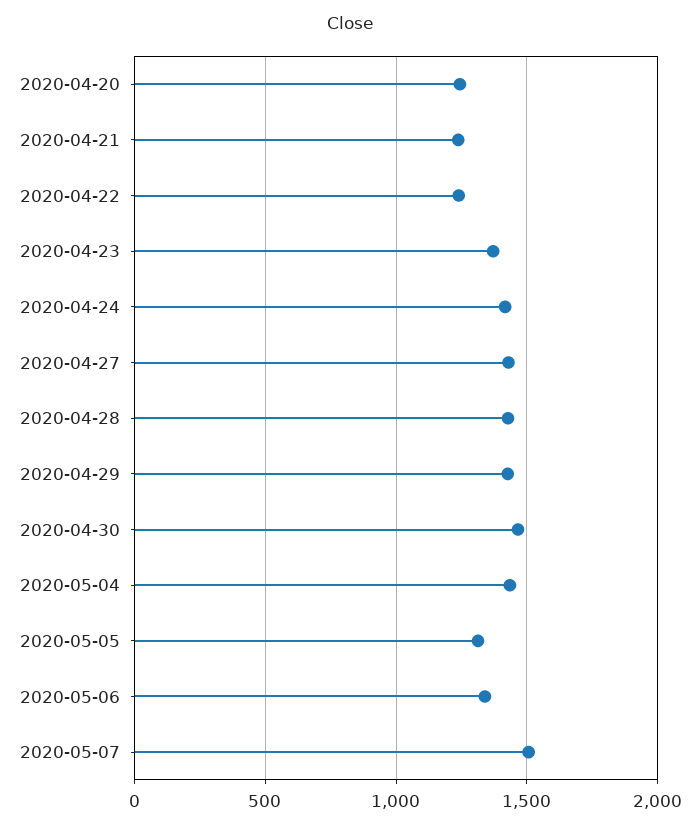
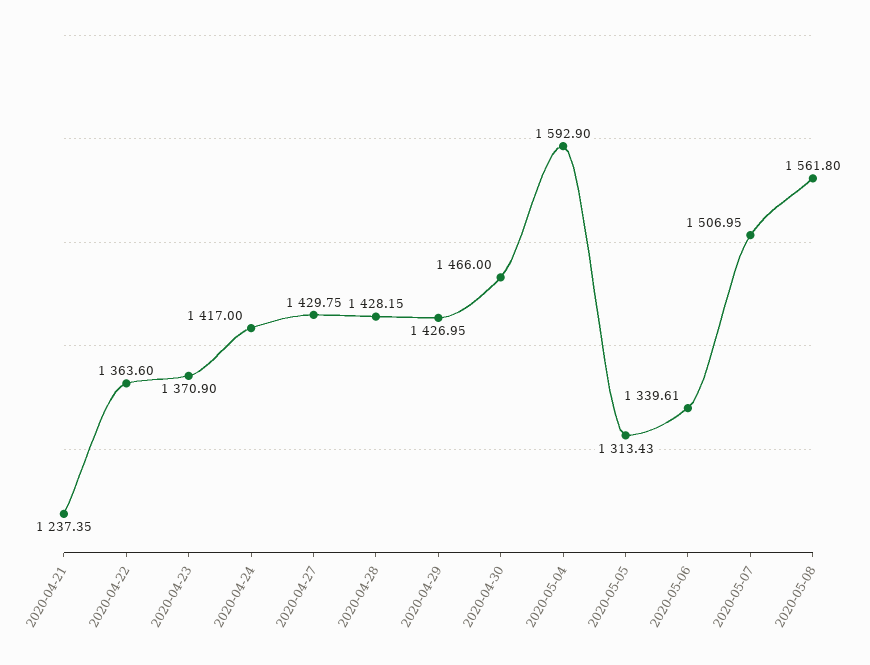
2020-04-20: 1250 -> none
2020-04-22: 1250 -> 1363.6
2020-05-04: 1450 -> 1592.9
2020-05-08: none -> 1561.8

